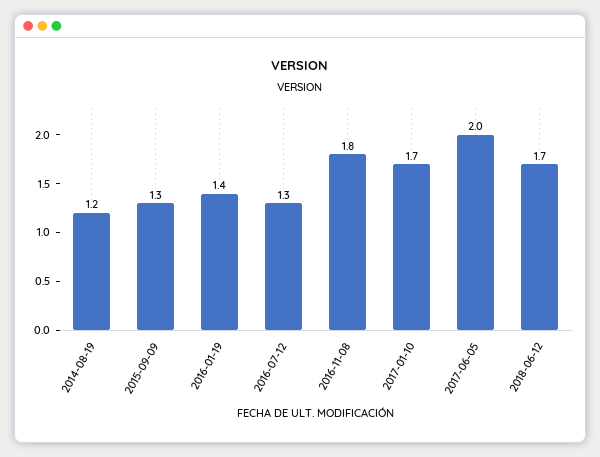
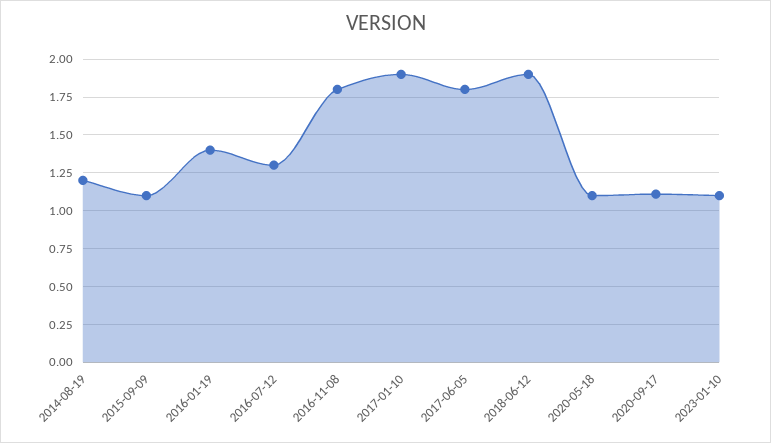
2015-09-09: 1.3 -> 1.1
2017-01-10: 1.7 -> 1.9
2017-06-05: 2 -> 1.8
2018-06-12: 1.7 -> 1.9
2020-05-18: none -> 1.1
2020-09-17: none -> 1.1
2023-01-10: none -> 1.1

